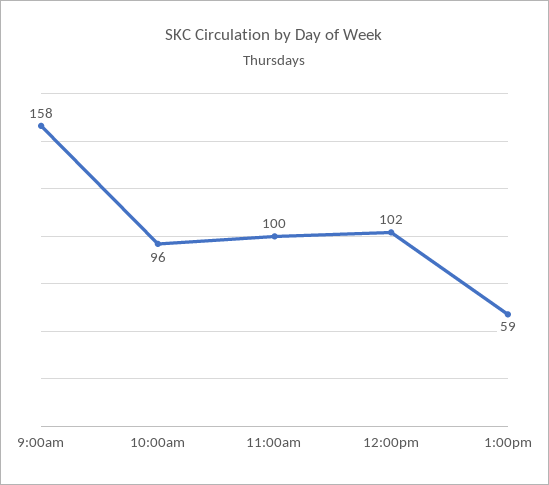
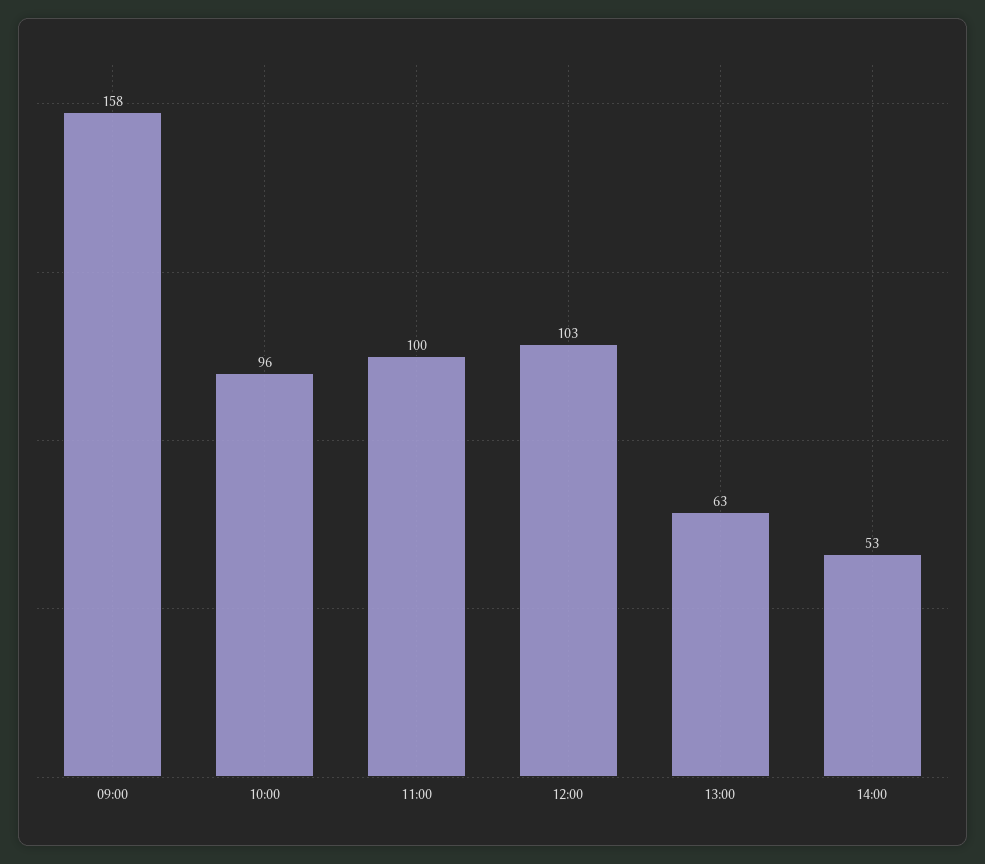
12:00pm: 102 -> 103
1:00pm: 59 -> 63
14:00: none -> 53

